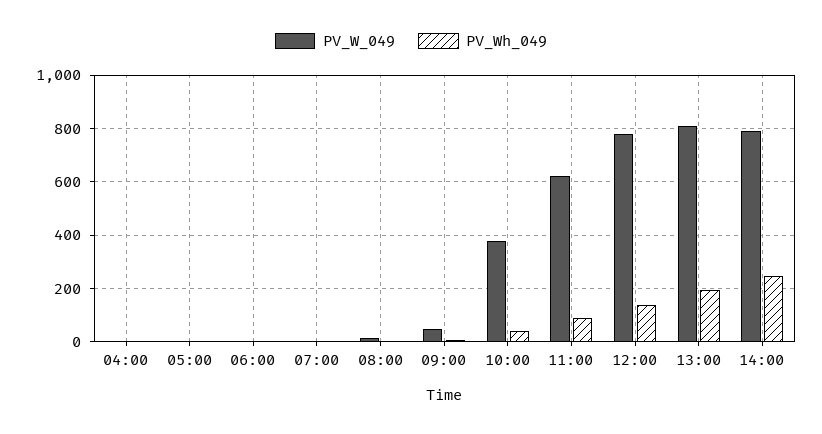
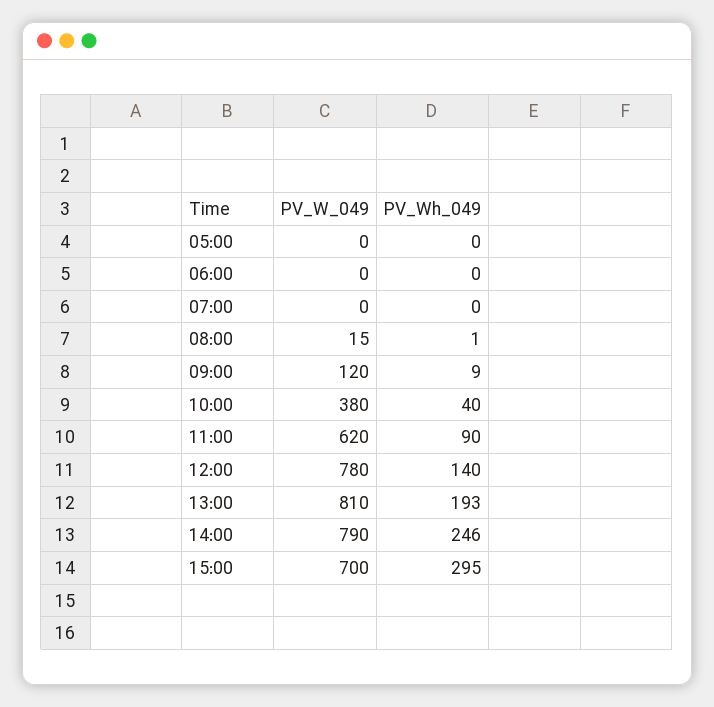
PV_W_049, 04:00: 0 -> none
PV_Wh_049, 04:00: 0 -> none
PV_W_049, 09:00: 50 -> 120
PV_W_049, 15:00: none -> 700
PV_Wh_049, 15:00: none -> 295

